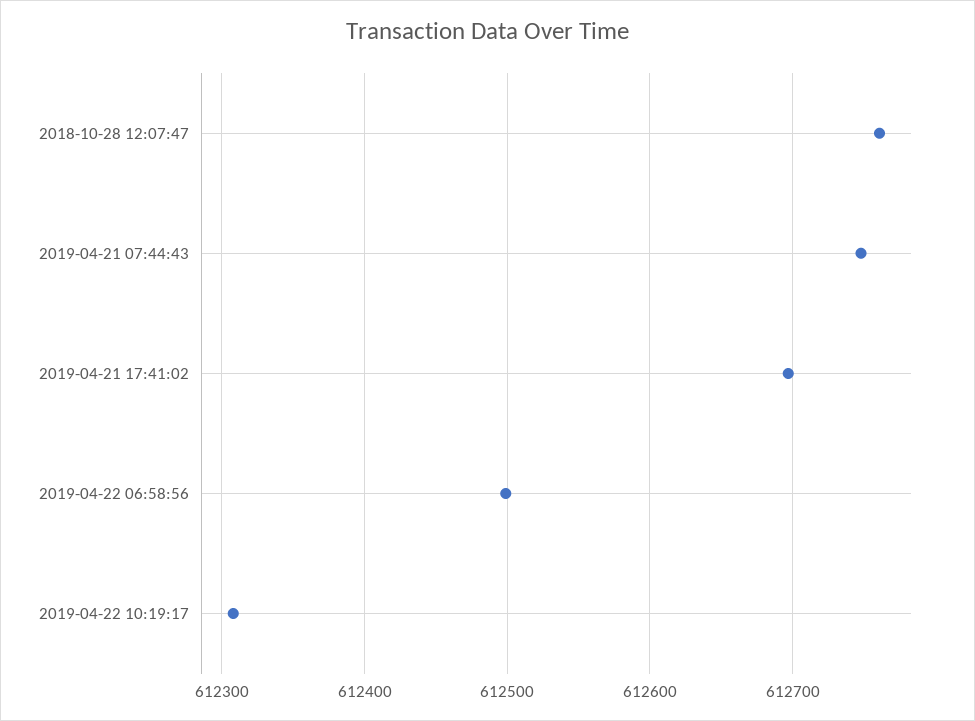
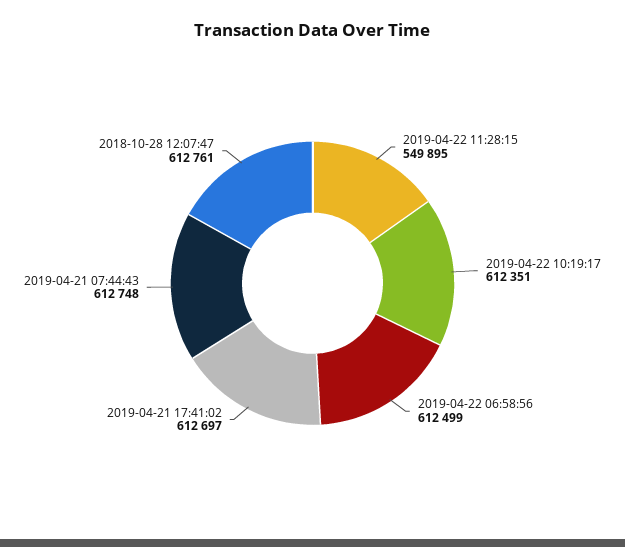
2019-04-22 10:19:17: 612310 -> 612351
2019-04-22 11:28:15: none -> 549895

